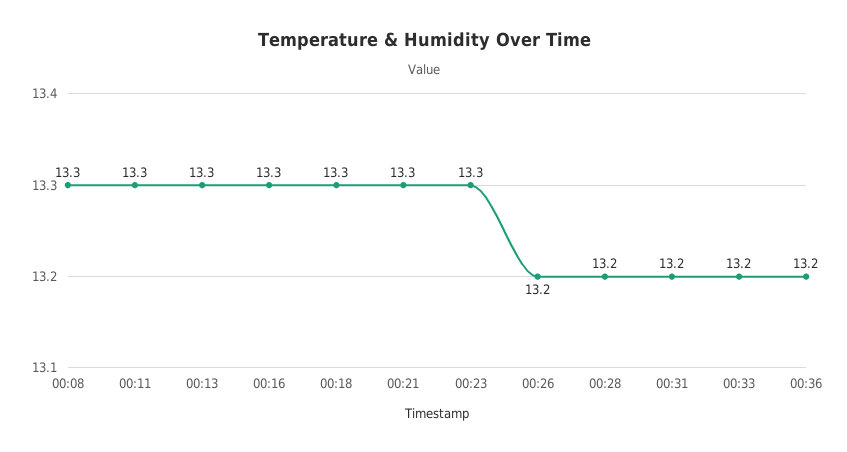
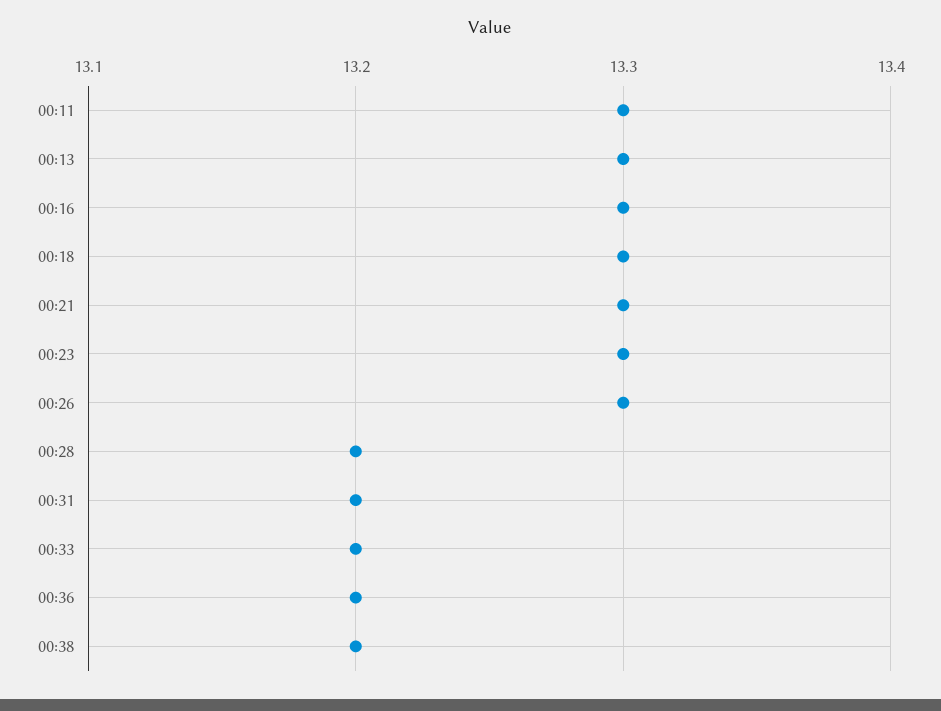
00:08: 13.3 -> none
00:26: 13.2 -> 13.3
00:38: none -> 13.2

